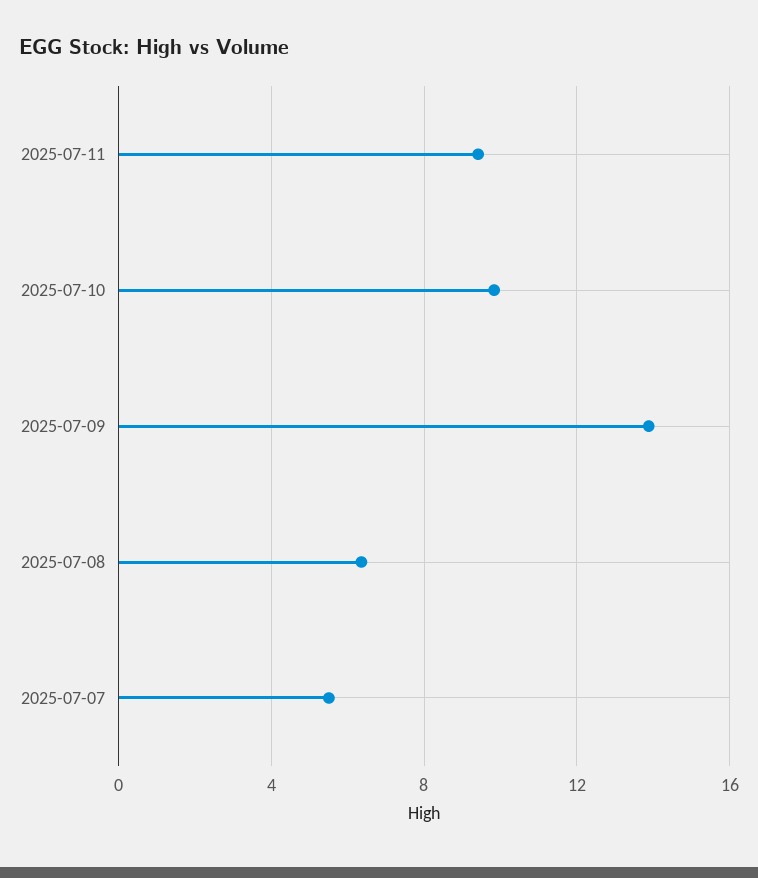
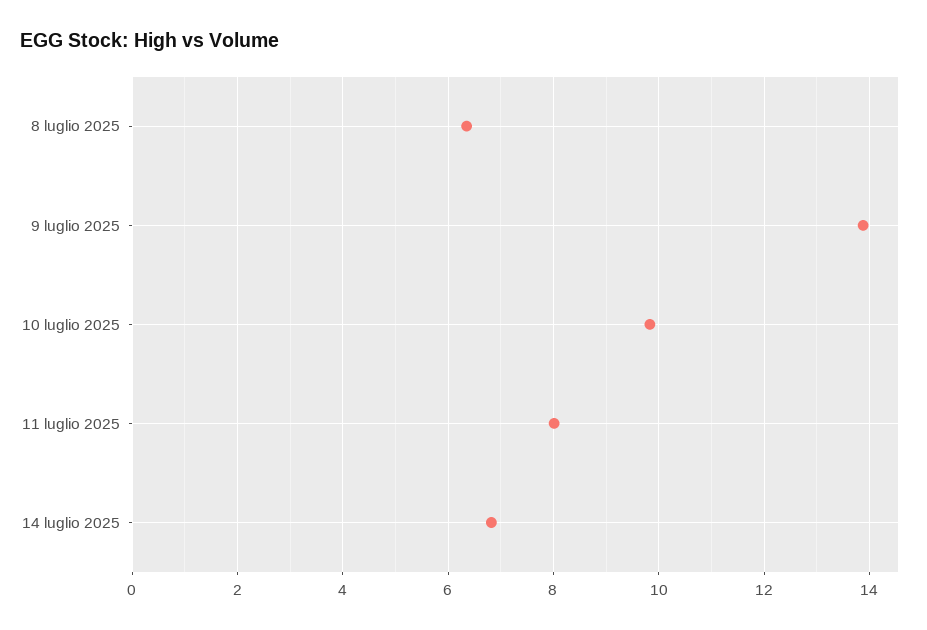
2025-07-11: 9.5 -> 8
2025-07-07: 5.5 -> none
14 luglio 2025: none -> 6.8

